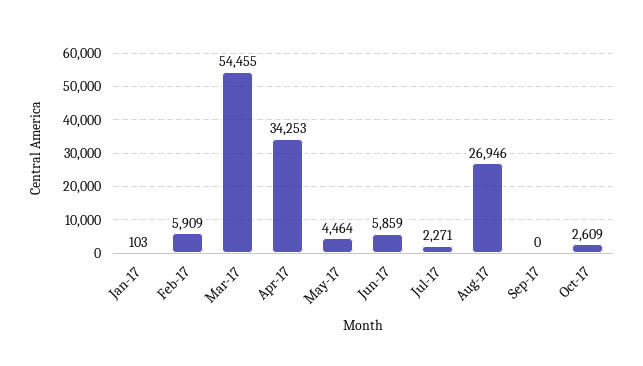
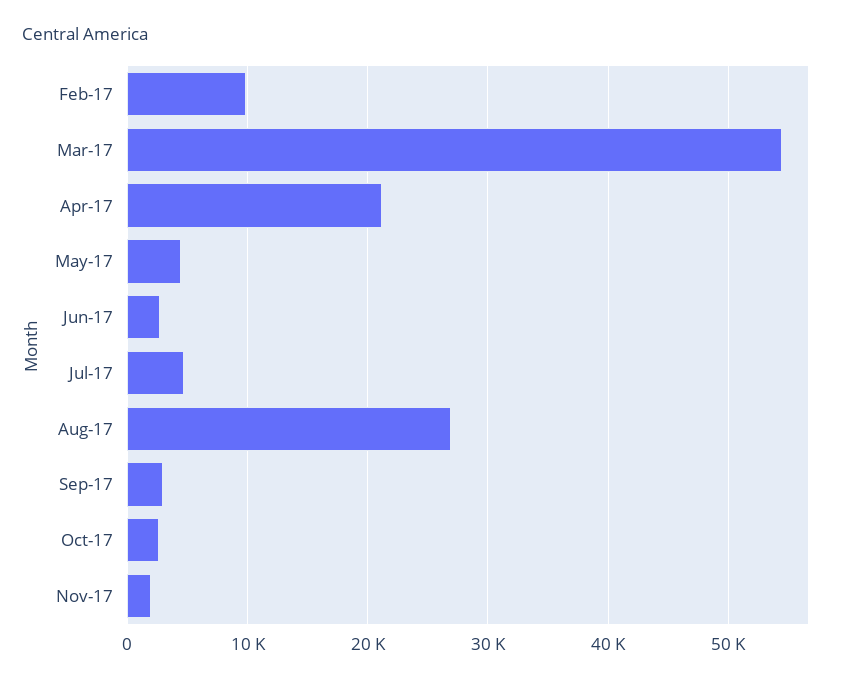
Jan-17: 103 -> none
Feb-17: 5909 -> 10000
Apr-17: 34253 -> 21000
Jun-17: 5859 -> 3000
Jul-17: 2271 -> 5000
Sep-17: 0 -> 3000
Nov-17: none -> 2000

